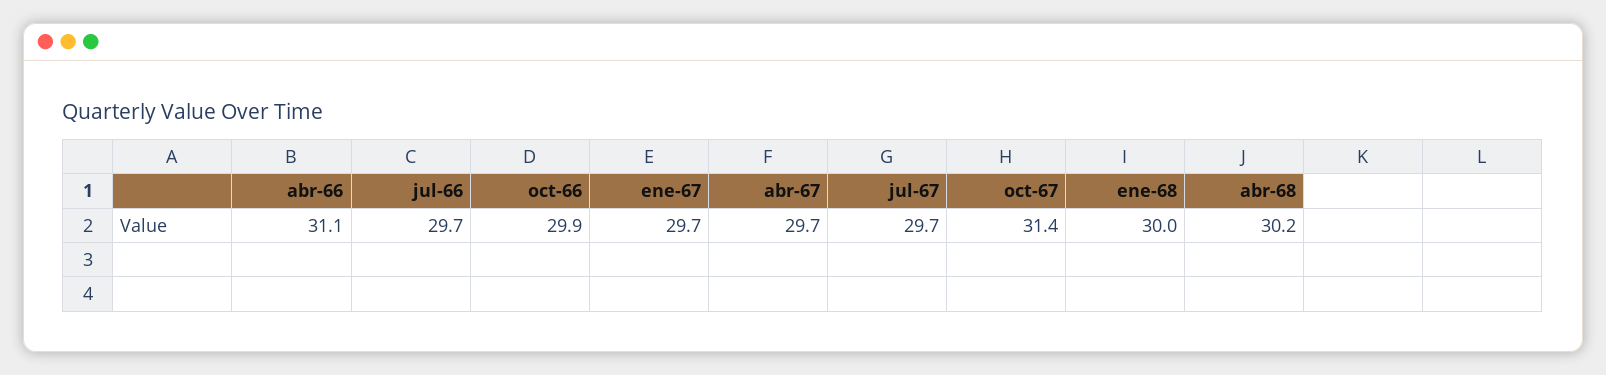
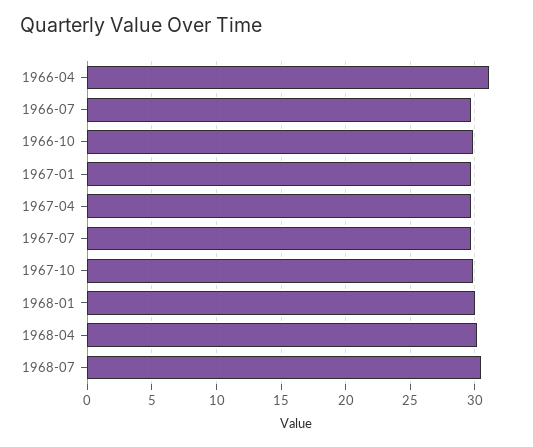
oct-67: 31.4 -> 30
1968-07: none -> 30.5

